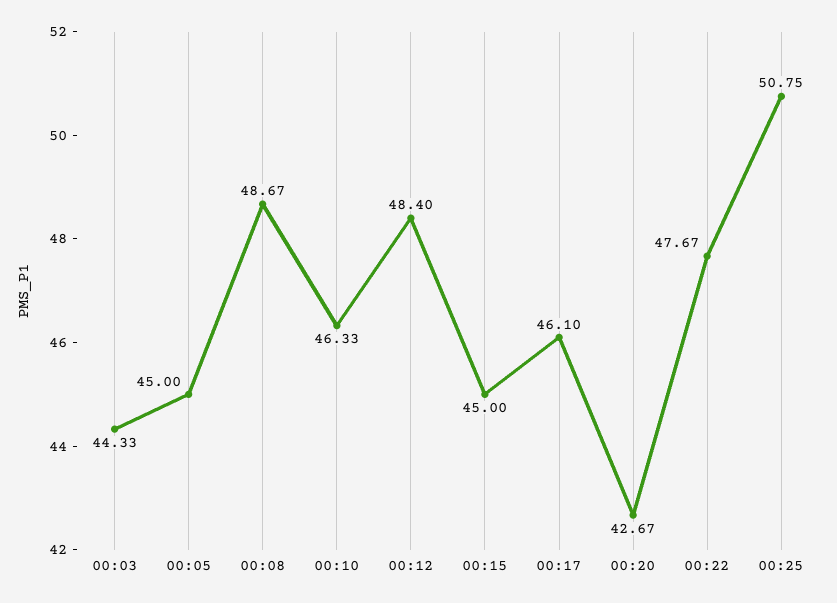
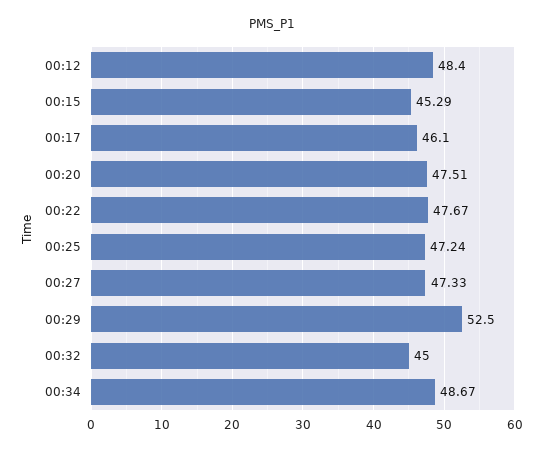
00:03: 44.33 -> none
00:05: 45 -> none
00:08: 48.67 -> none
00:10: 46.33 -> none
00:15: 45 -> 45.29
00:20: 42.67 -> 47.51
00:25: 50.75 -> 47.24
00:27: none -> 47.33
00:29: none -> 52.5
00:32: none -> 45
00:34: none -> 48.67

